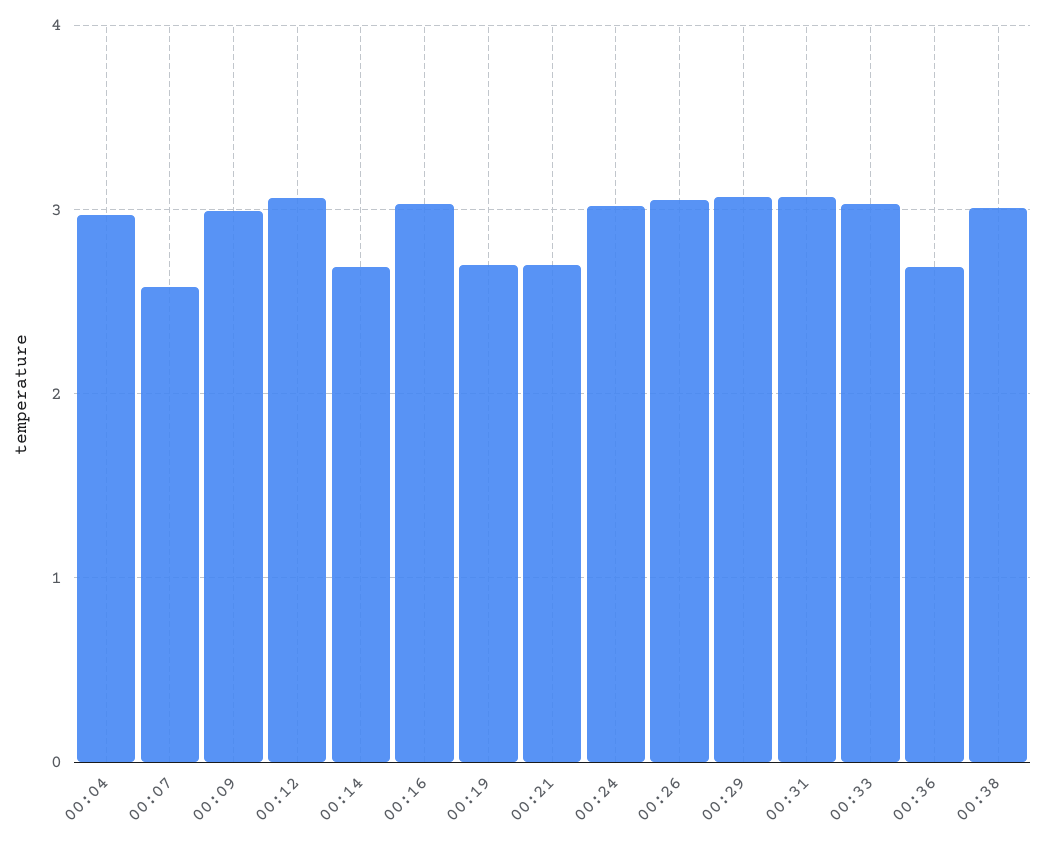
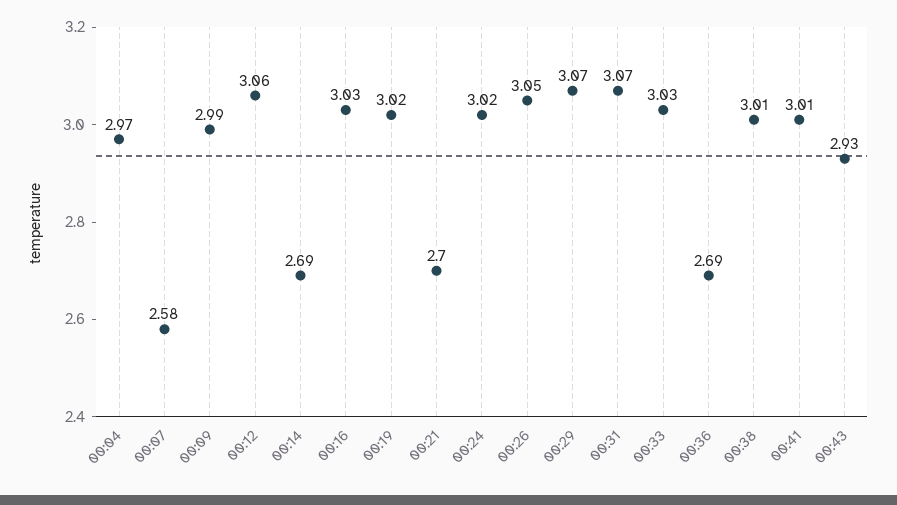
00:19: 2.7 -> 3.02
00:41: none -> 3.01
00:43: none -> 2.93

